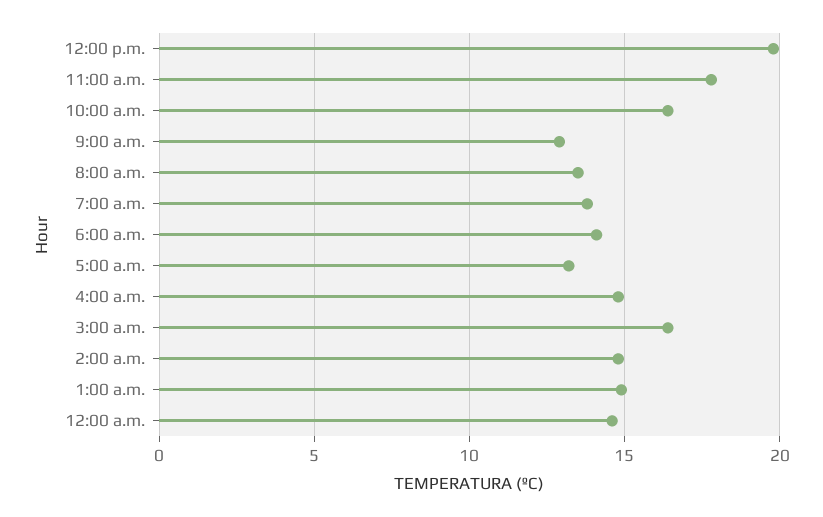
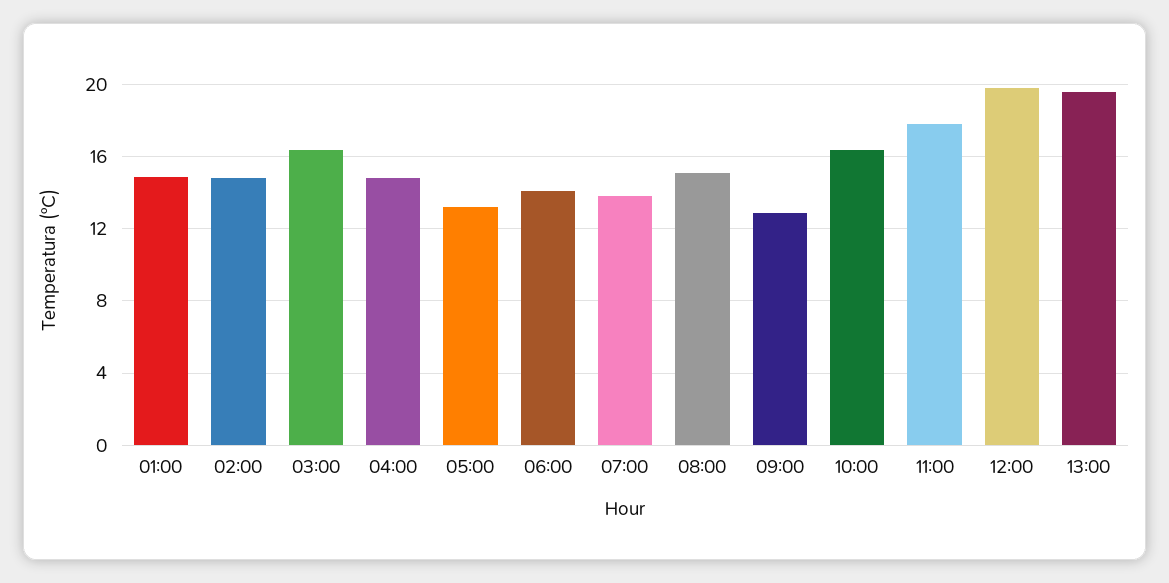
8:00 a.m.: 13.5 -> 15
12:00 a.m.: 14.5 -> none
13:00: none -> 19.5

